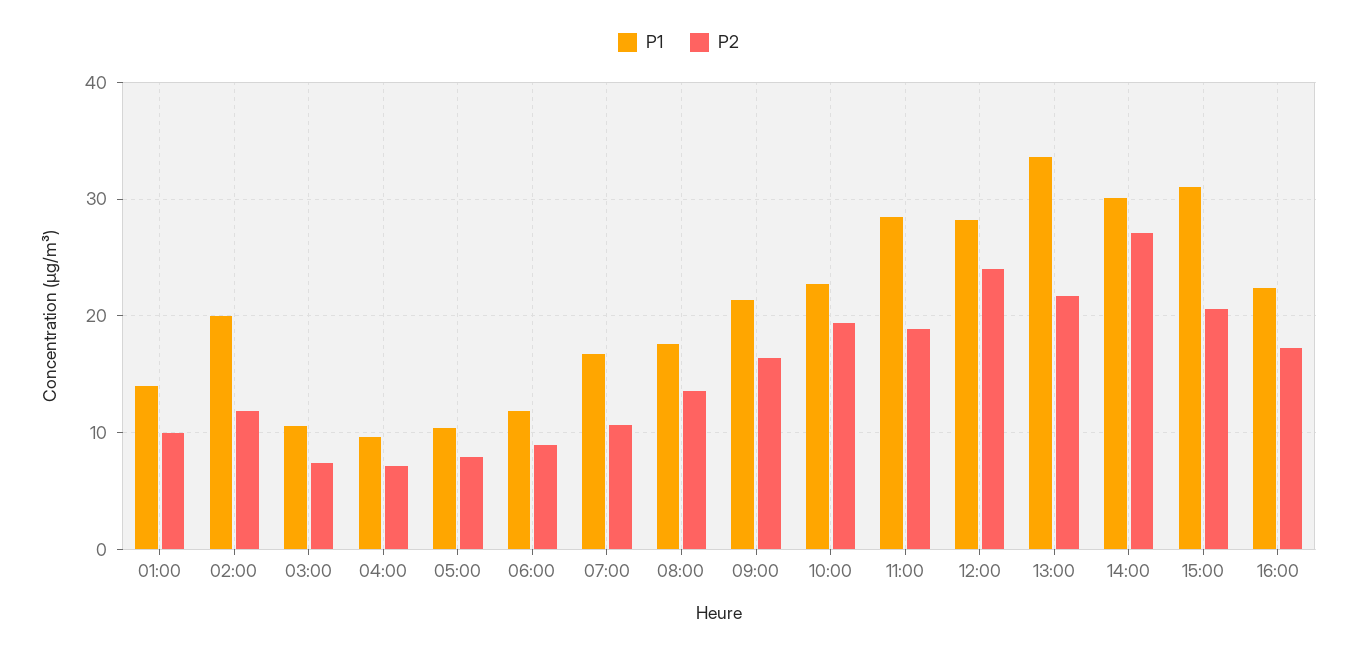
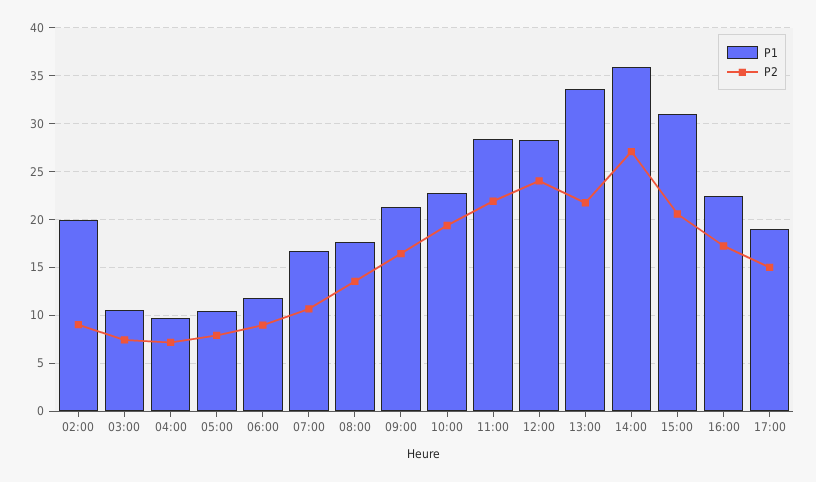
P1, 01:00: 14 -> none
P2, 01:00: 10 -> none
P2, 02:00: 12 -> 9
P2, 11:00: 19 -> 22
P1, 14:00: 30 -> 36
P1, 17:00: none -> 19
P2, 17:00: none -> 15

